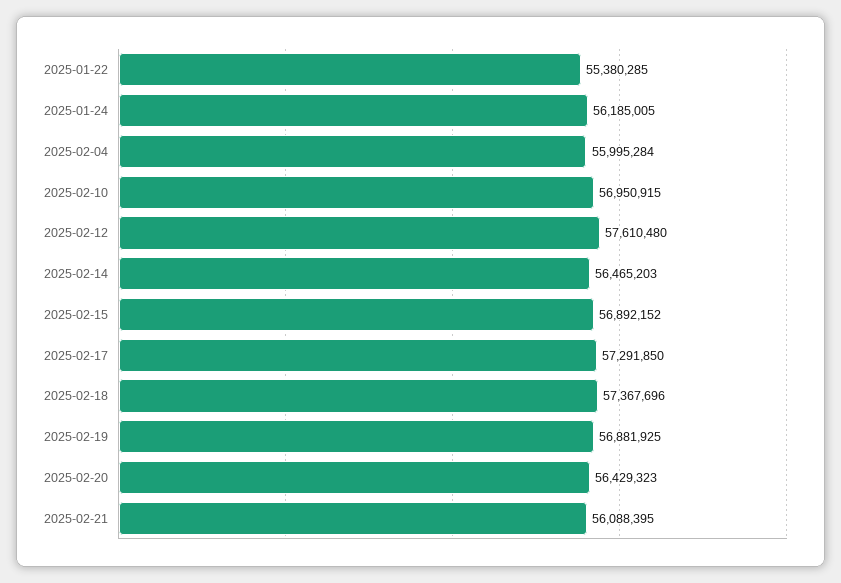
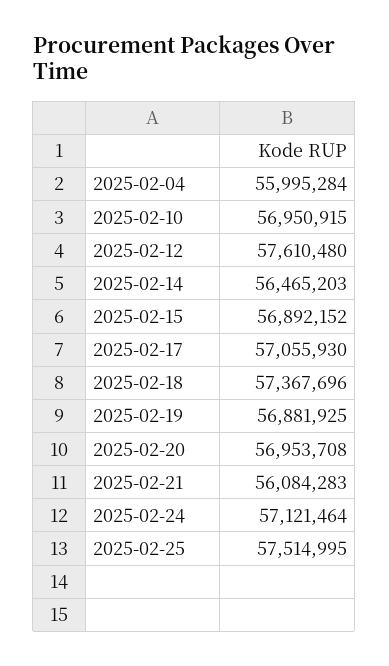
2025-01-22: 55380285 -> none
2025-01-24: 56185005 -> none
2025-02-17: 57291850 -> 57055930
2025-02-20: 56429323 -> 56953708
2025-02-21: 56088395 -> 56084283
2025-02-24: none -> 57121464
2025-02-25: none -> 57514995

